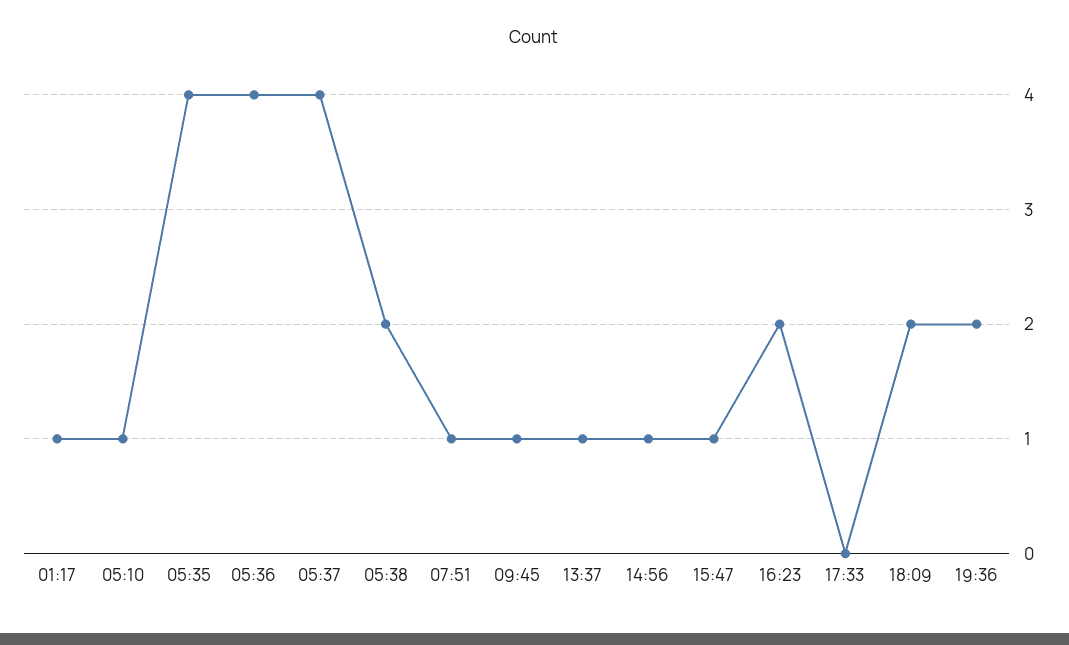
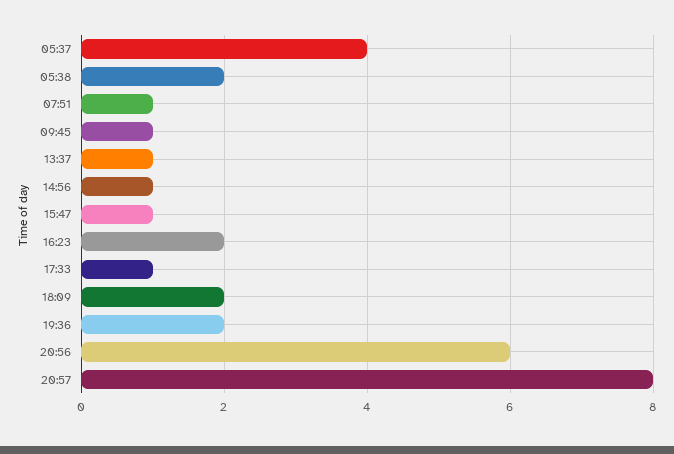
01:17: 1 -> none
05:10: 1 -> none
05:35: 4 -> none
05:36: 4 -> none
17:33: 0 -> 1
20:56: none -> 6
20:57: none -> 8

